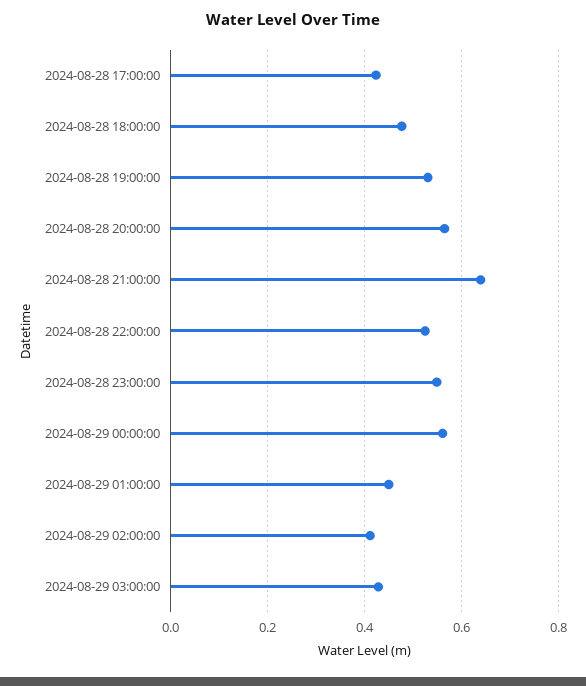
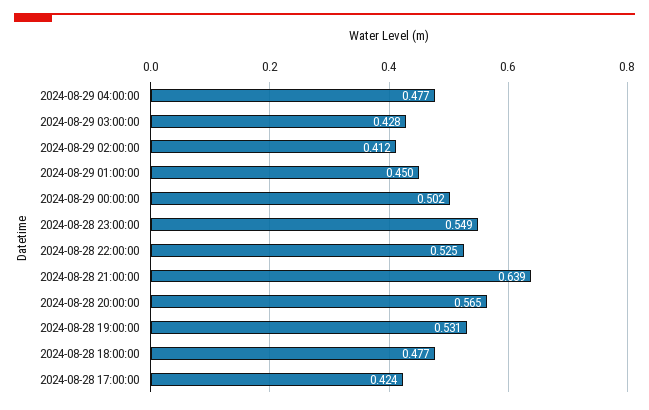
2024-08-29 00:00:00: 0.56 -> 0.502
2024-08-29 04:00:00: none -> 0.477

